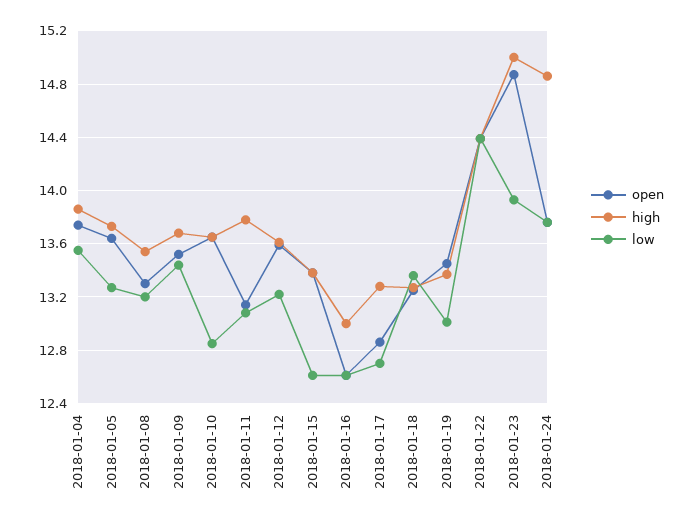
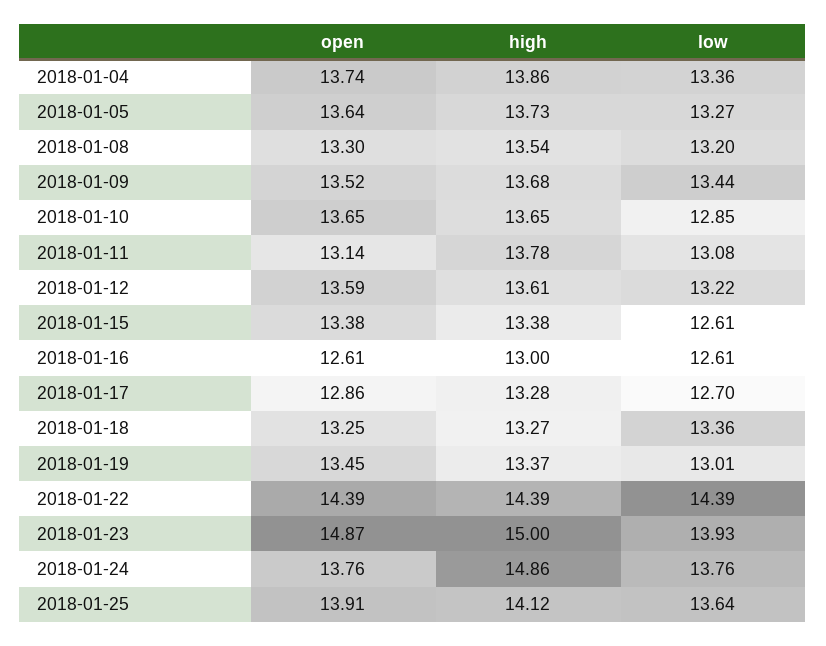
low, 2018-01-04: 13.55 -> 13.36
open, 2018-01-25: none -> 13.91
high, 2018-01-25: none -> 14.12
low, 2018-01-25: none -> 13.64

